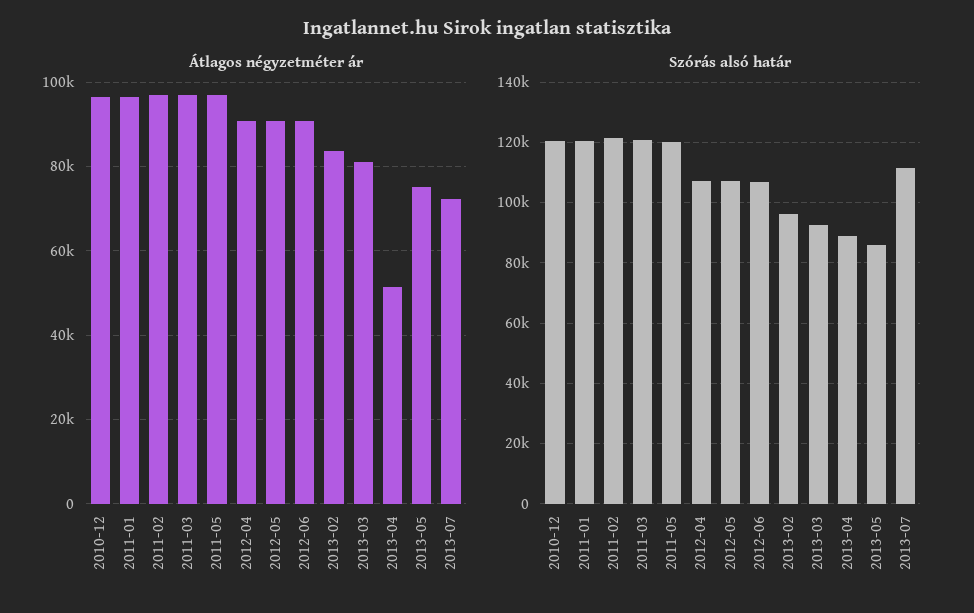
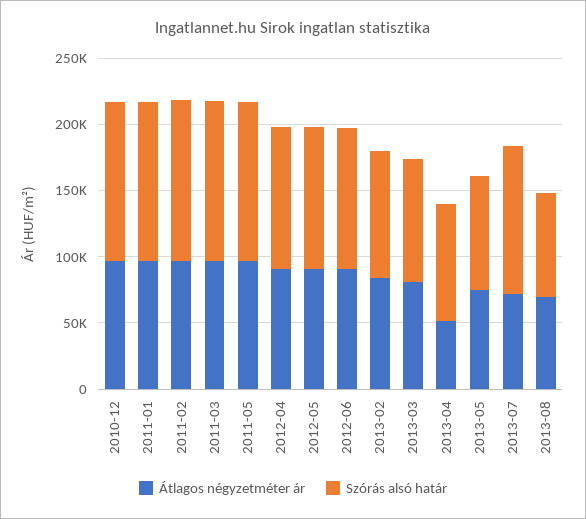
Átlagos négyzetméter ár, 2013-08: none -> 70000
Szórás alsó határ, 2013-08: none -> 80000

